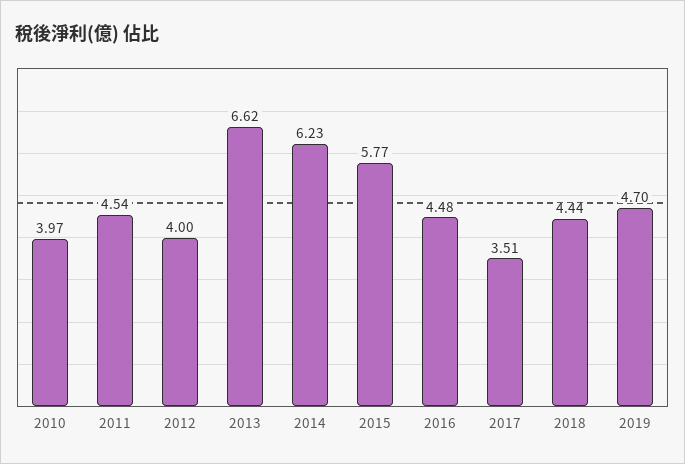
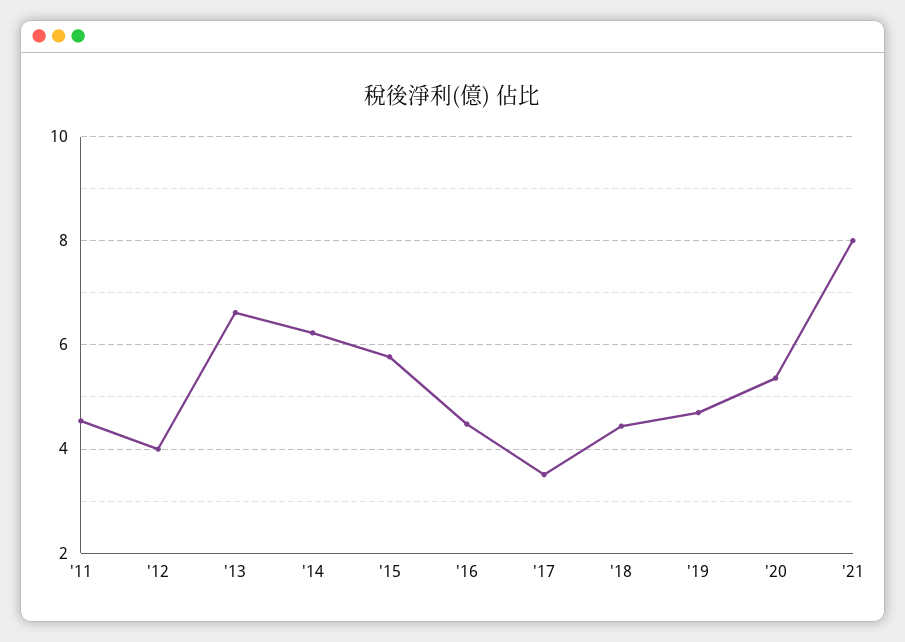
2010: 3.97 -> none
'20: none -> 5.4
'21: none -> 8

